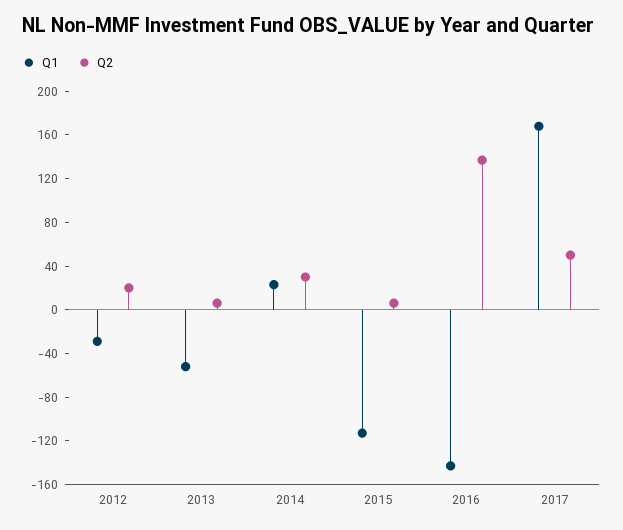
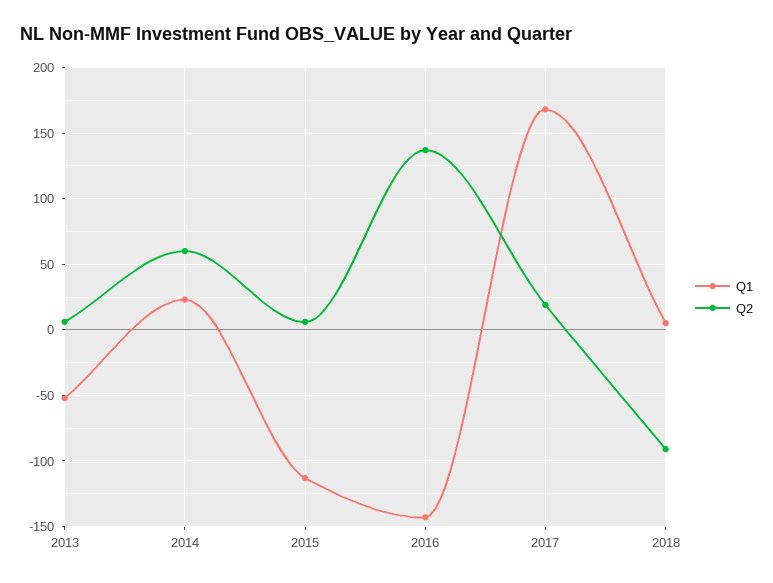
Q1, 2012: -30 -> none
Q2, 2012: 20 -> none
Q2, 2014: 30 -> 60
Q2, 2017: 50 -> 20
Q1, 2018: none -> 5
Q2, 2018: none -> -90

